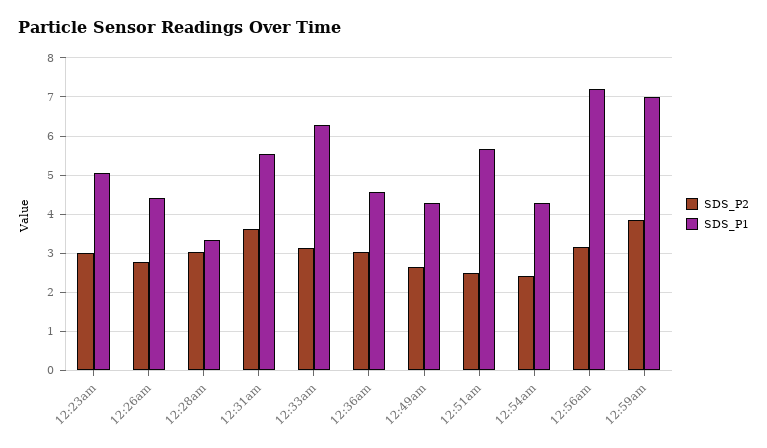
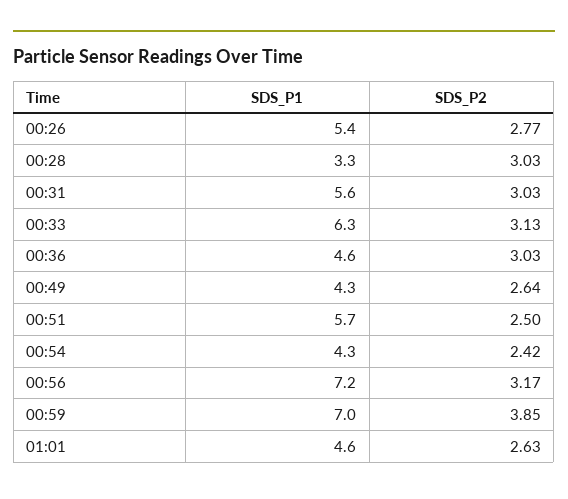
SDS_P2, 12:23am: 3 -> none
SDS_P1, 12:23am: 5 -> none
SDS_P1, 12:26am: 4.4 -> 5.4
SDS_P2, 12:31am: 3.6 -> 3.03
SDS_P1, 01:01: none -> 4.6
SDS_P2, 01:01: none -> 2.63

